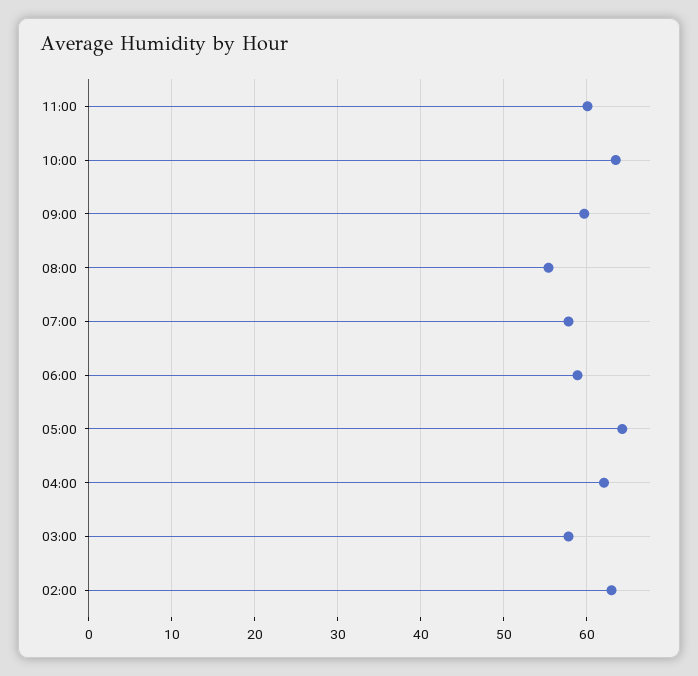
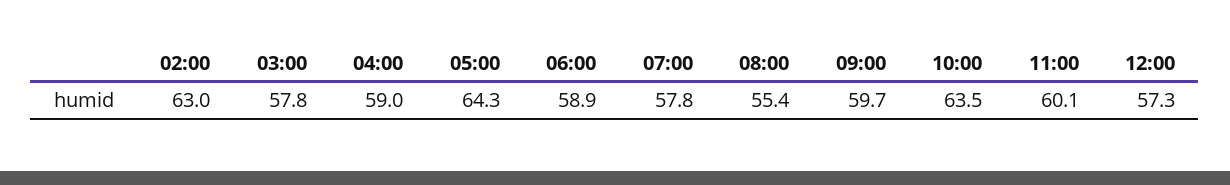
04:00: 62 -> 59
12:00: none -> 57.3

